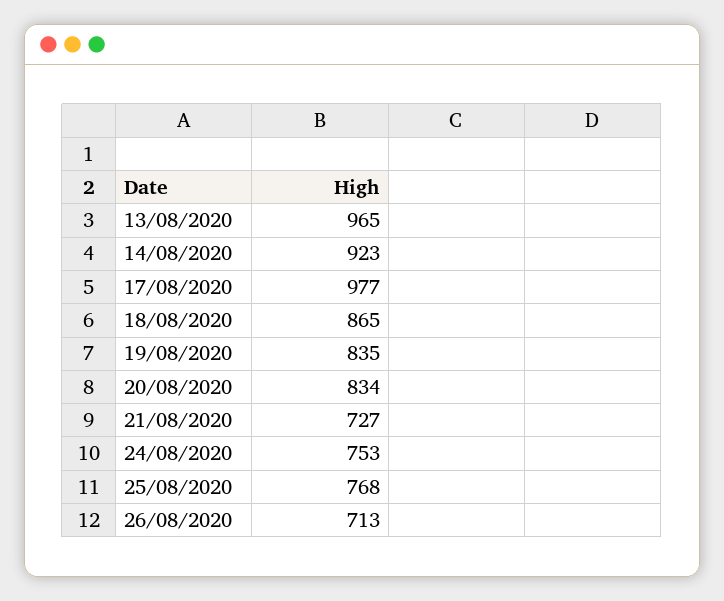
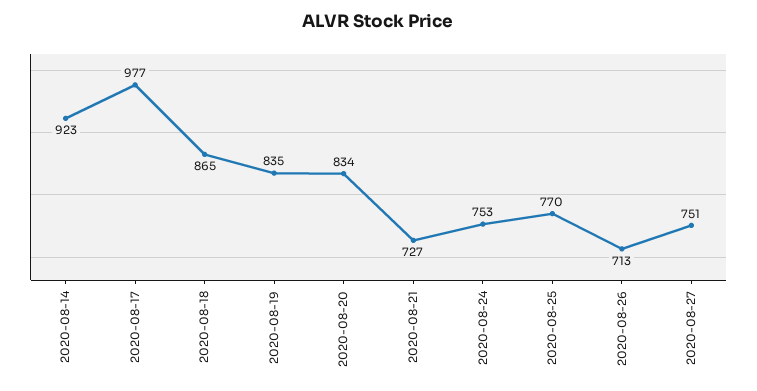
13/08/2020: 965 -> none
25/08/2020: 768 -> 770
2020-08-27: none -> 751

